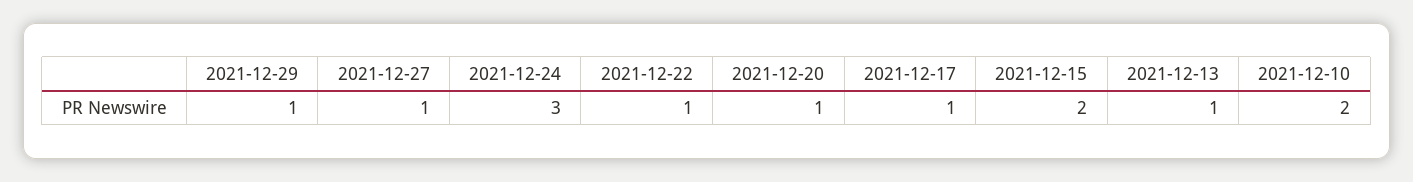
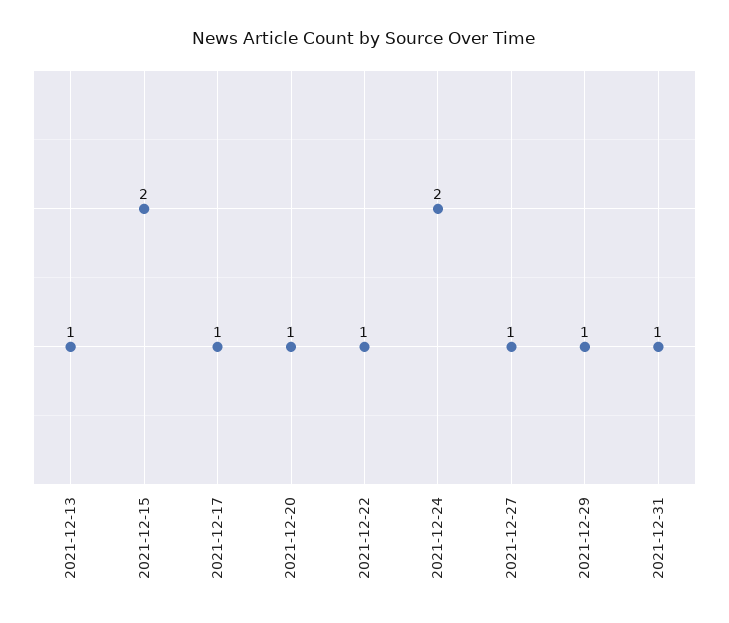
2021-12-24: 3 -> 2
2021-12-10: 2 -> none
2021-12-31: none -> 1

